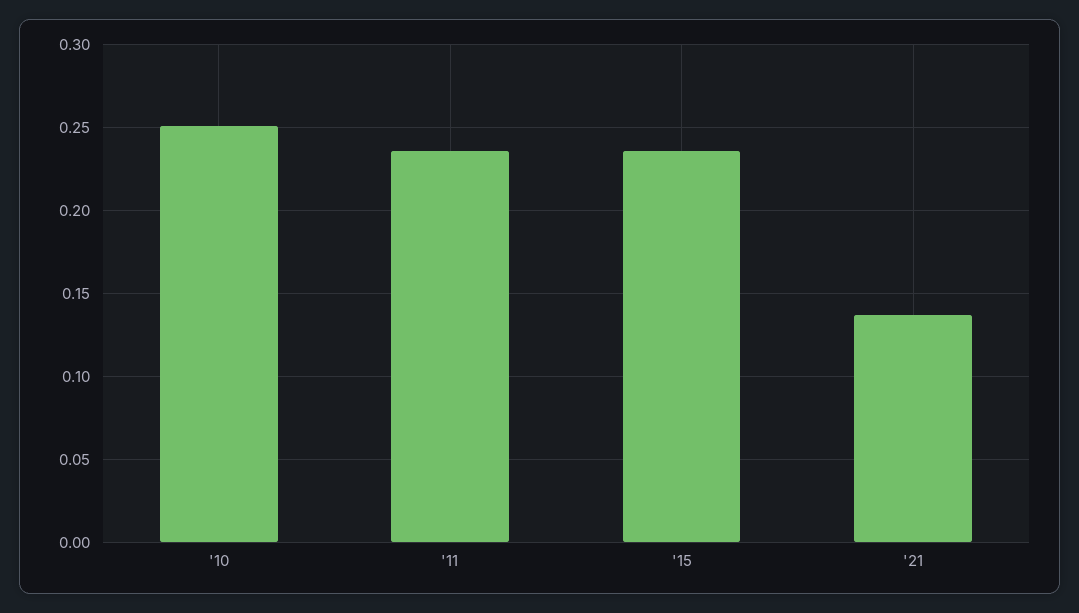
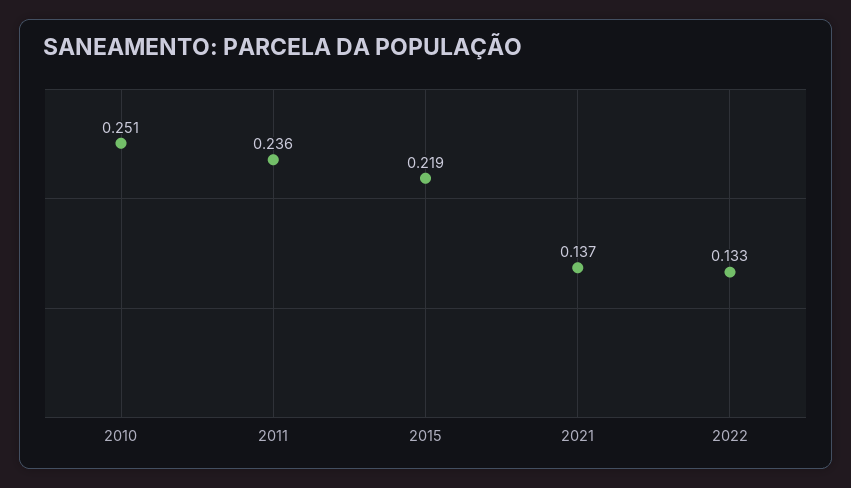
'15: 0.235 -> 0.219
2022: none -> 0.133

